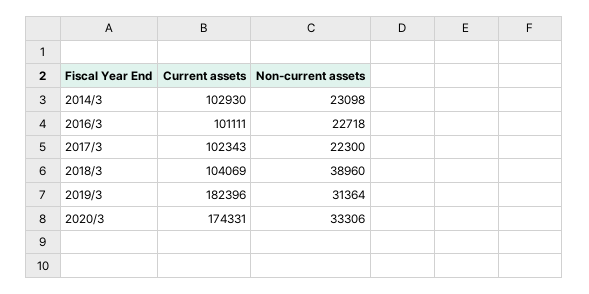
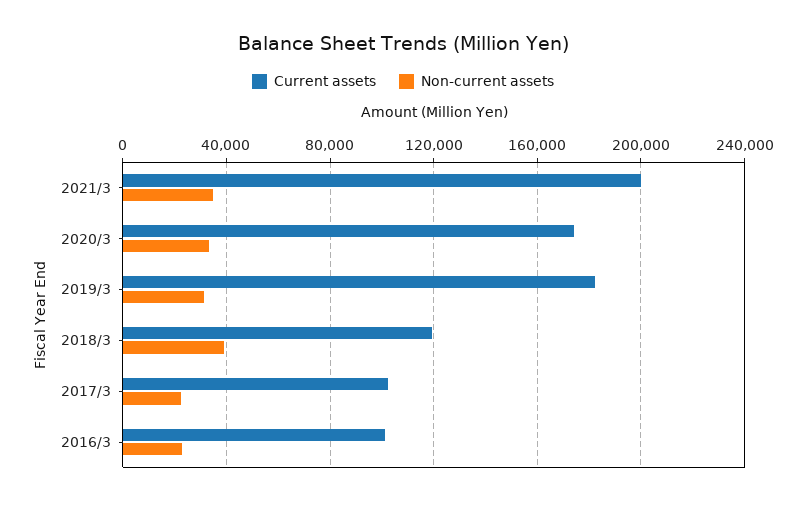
Current assets, 2014/3: 102930 -> none
Non-current assets, 2014/3: 23098 -> none
Current assets, 2018/3: 104069 -> 120000
Current assets, 2021/3: none -> 200000
Non-current assets, 2021/3: none -> 35000

